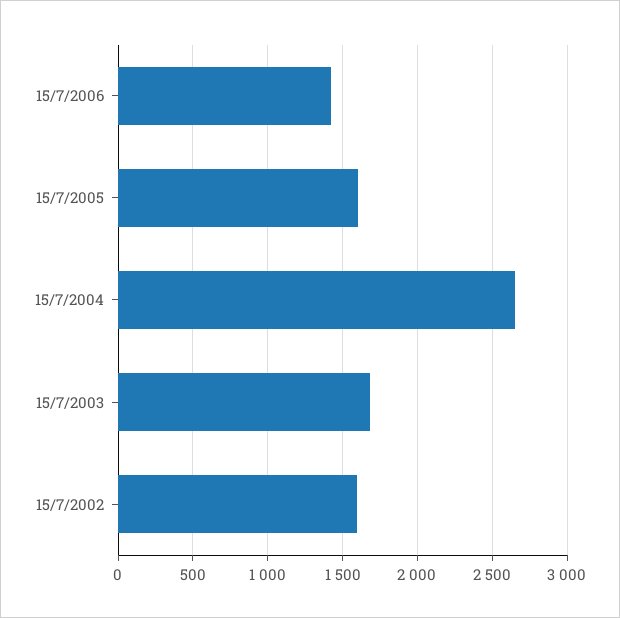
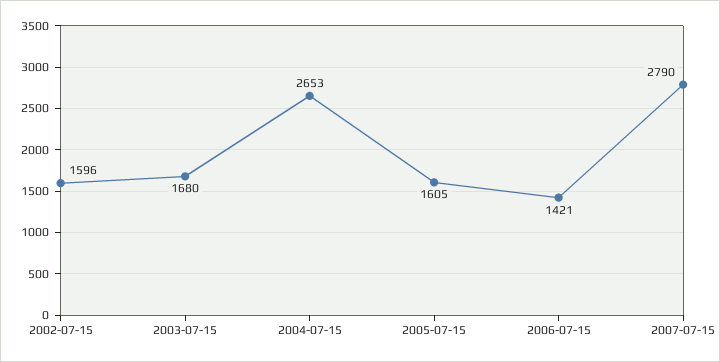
2007-07-15: none -> 2790

